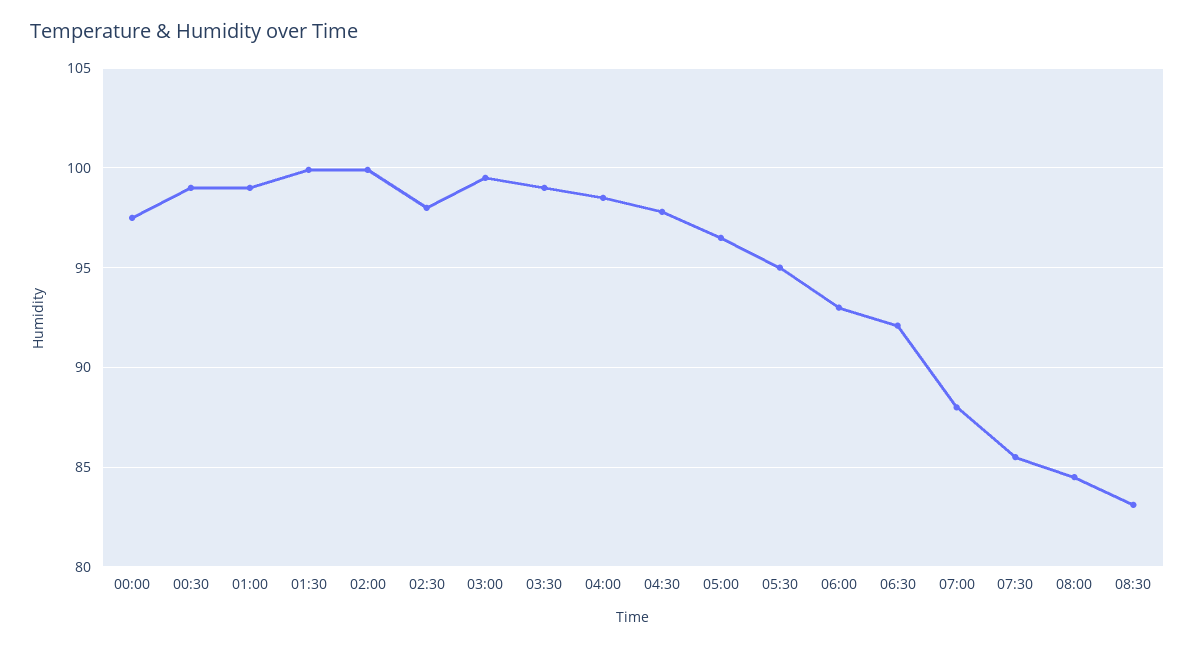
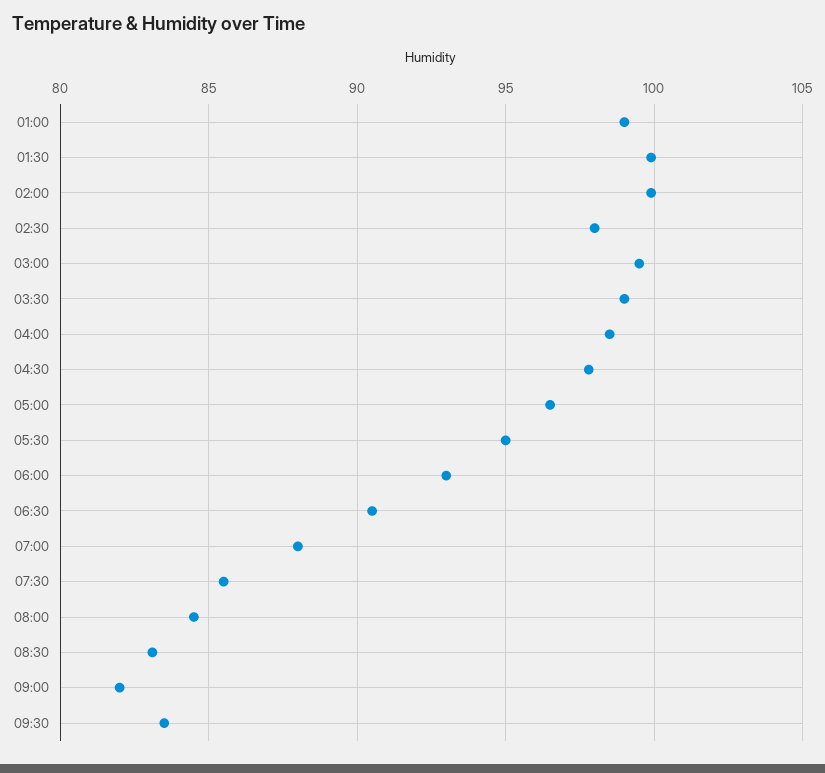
00:00: 97.5 -> none
00:30: 99 -> none
06:30: 92 -> 90.5
09:00: none -> 82
09:30: none -> 83.5

